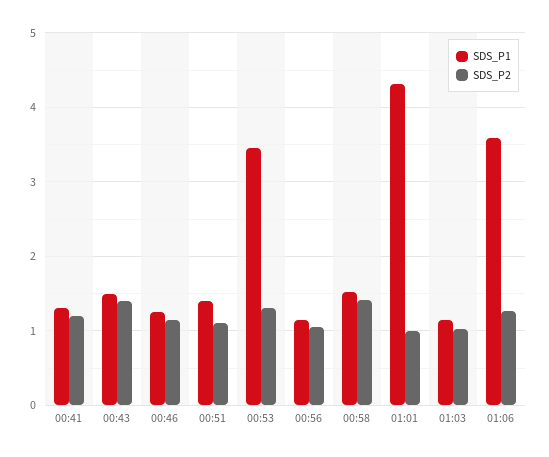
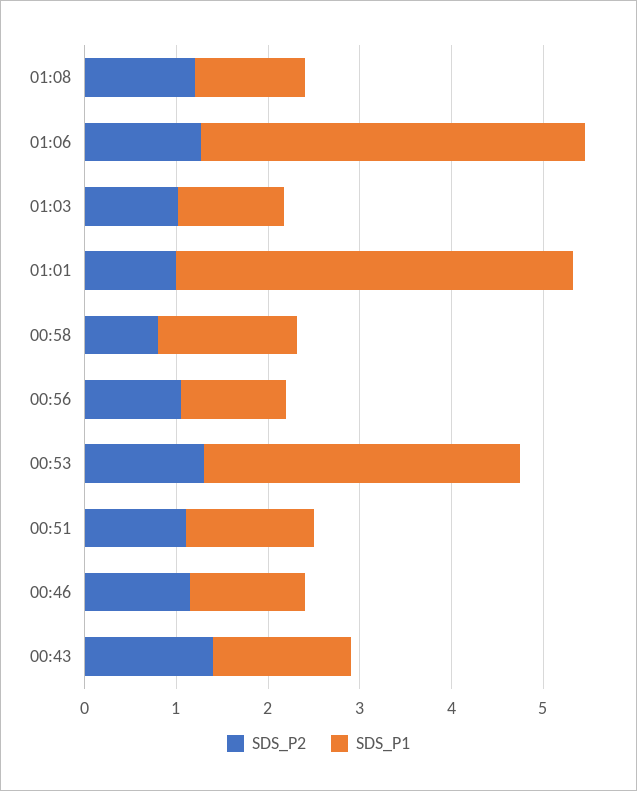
SDS_P1, 00:41: 1.3 -> none
SDS_P2, 00:41: 1.2 -> none
SDS_P2, 00:58: 1.4 -> 0.8
SDS_P1, 01:06: 3.6 -> 4.2
SDS_P2, 01:08: none -> 1.2
SDS_P1, 01:08: none -> 1.2

